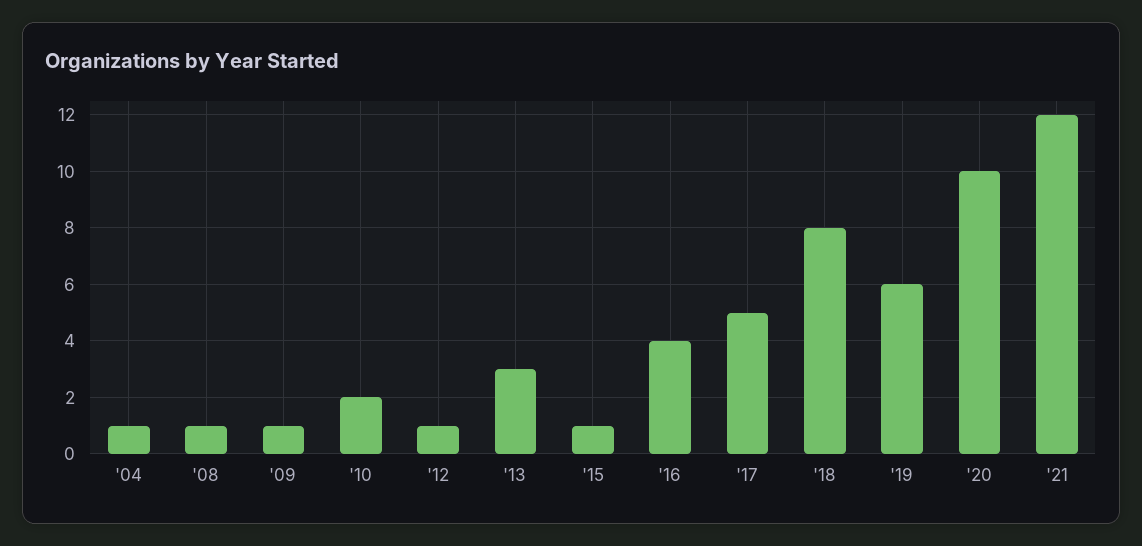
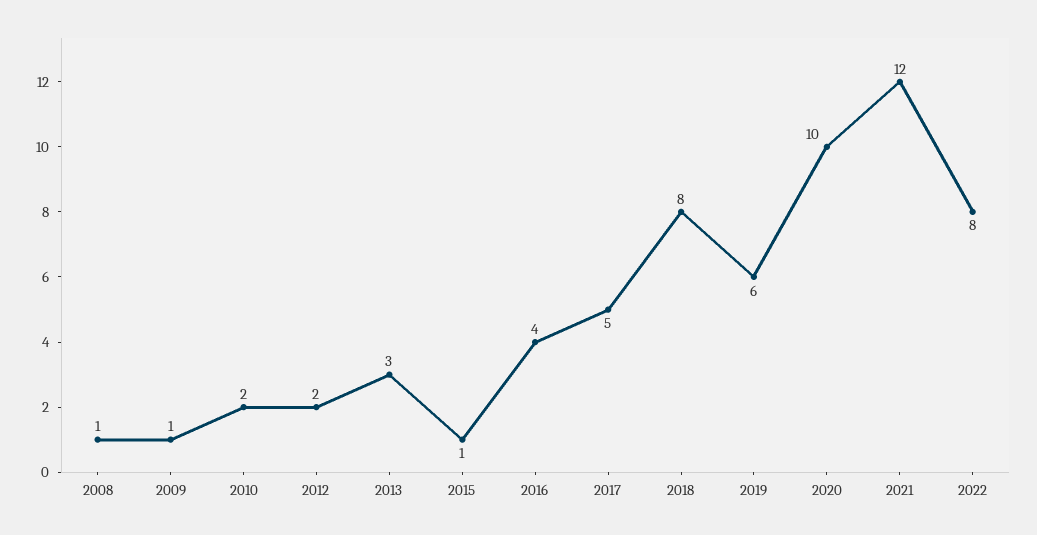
'04: 1 -> none
'12: 1 -> 2
2022: none -> 8

